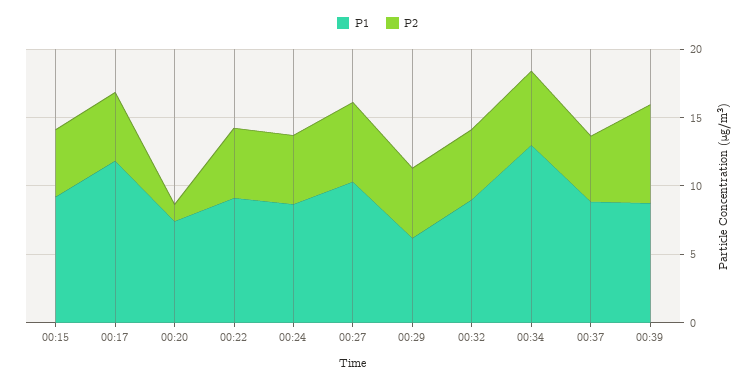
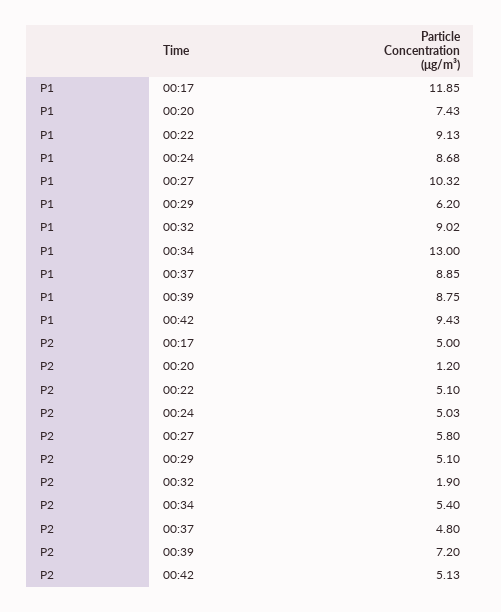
P1, 00:15: 9 -> none
P2, 00:15: 5 -> none
P2, 00:32: 5 -> 1.9
P1, 00:42: none -> 9.43
P2, 00:42: none -> 5.13

